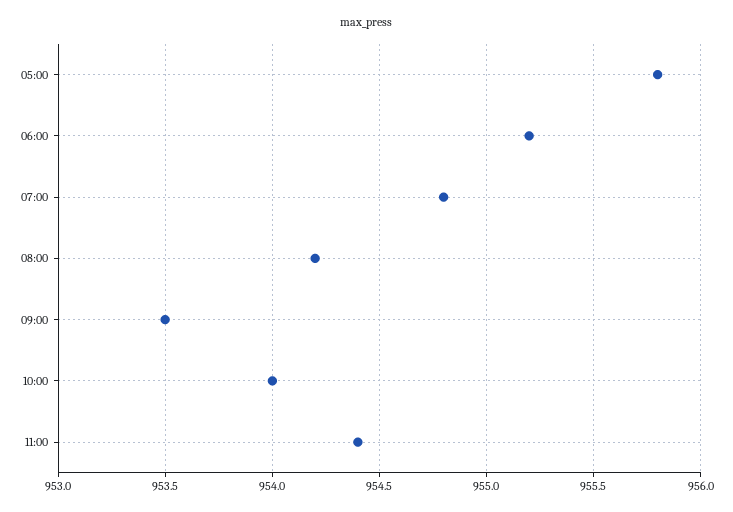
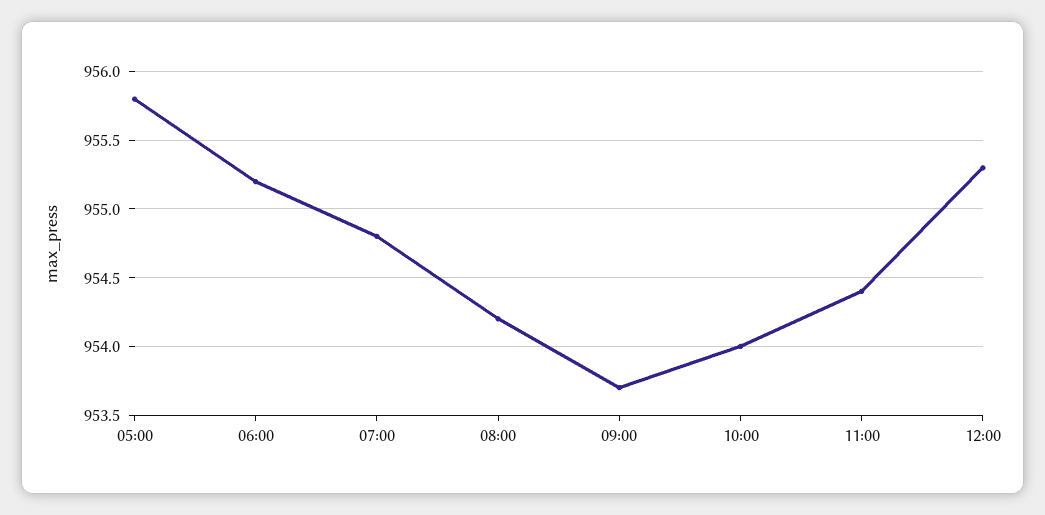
09:00: 953.5 -> 953.7
12:00: none -> 955.3

